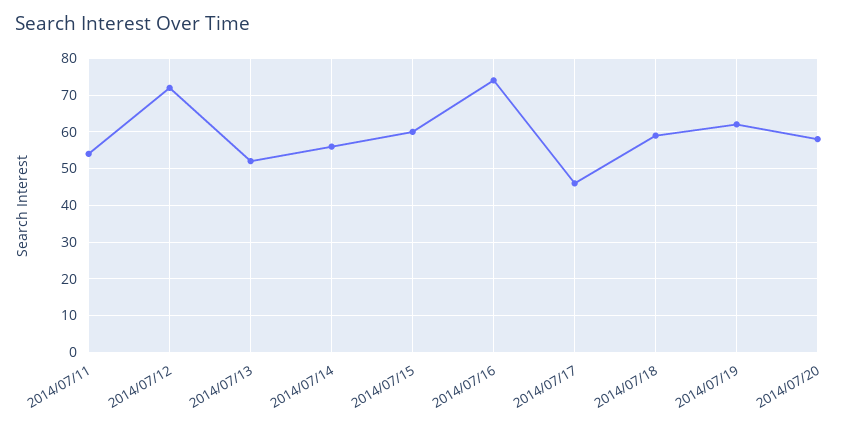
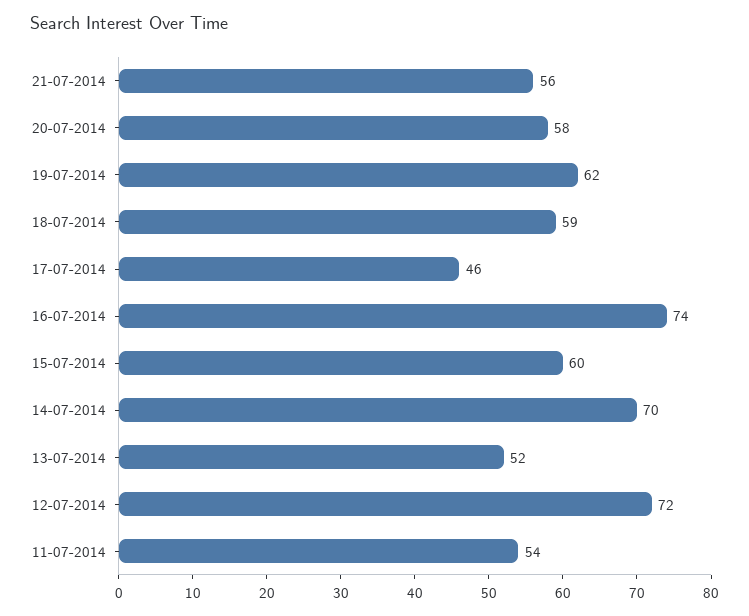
2014/07/14: 55 -> 70
21-07-2014: none -> 56

